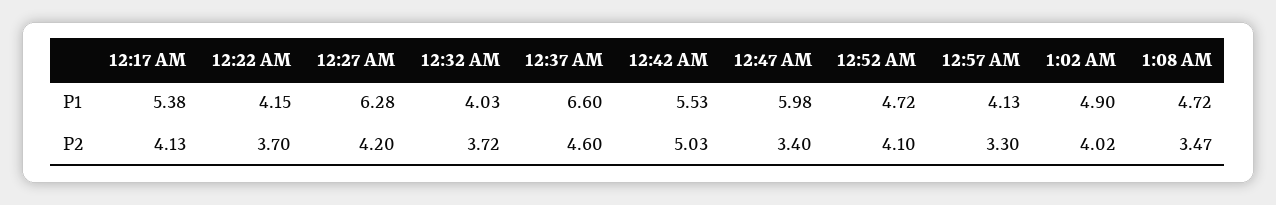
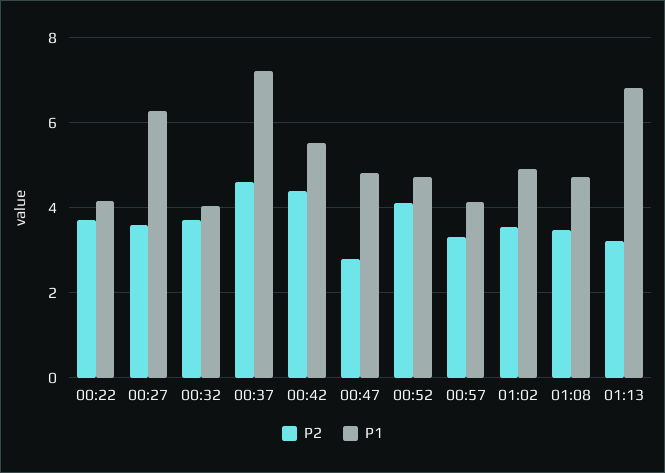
P1, 12:17 AM: 5.38 -> none
P1, 12:37 AM: 6.6 -> 7.2
P1, 12:47 AM: 5.98 -> 4.8
P2, 12:17 AM: 4.13 -> none
P2, 12:27 AM: 4.2 -> 3.6
P2, 12:42 AM: 5.03 -> 4.4
P2, 12:47 AM: 3.4 -> 2.8
P2, 1:02 AM: 4.02 -> 3.6
P2, 01:13: none -> 3.2
P1, 01:13: none -> 6.8

